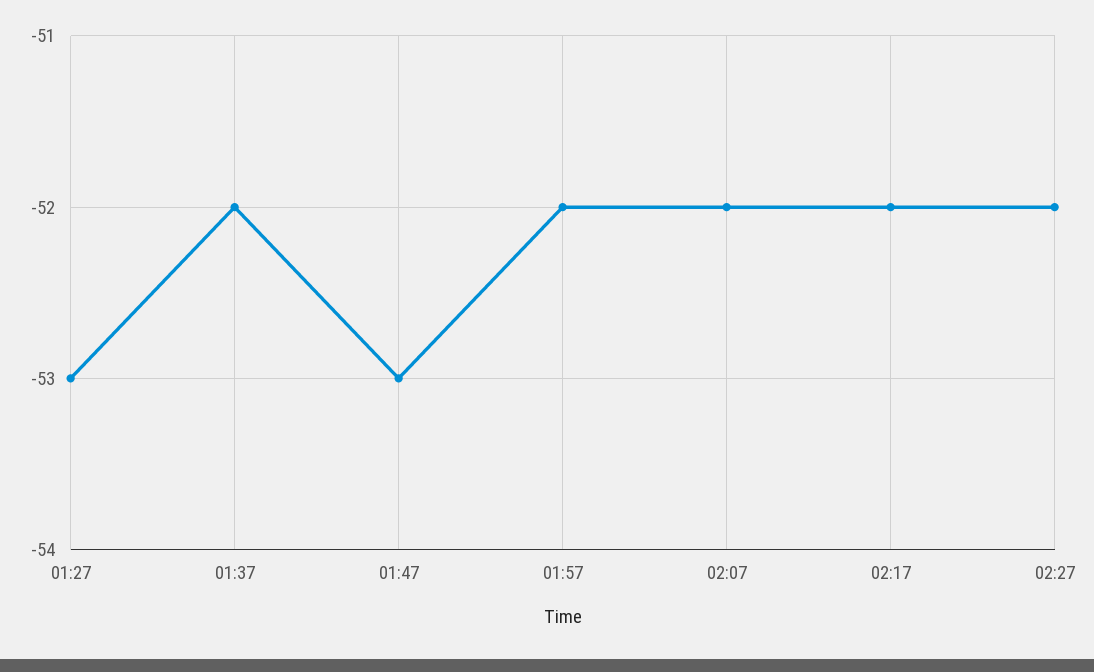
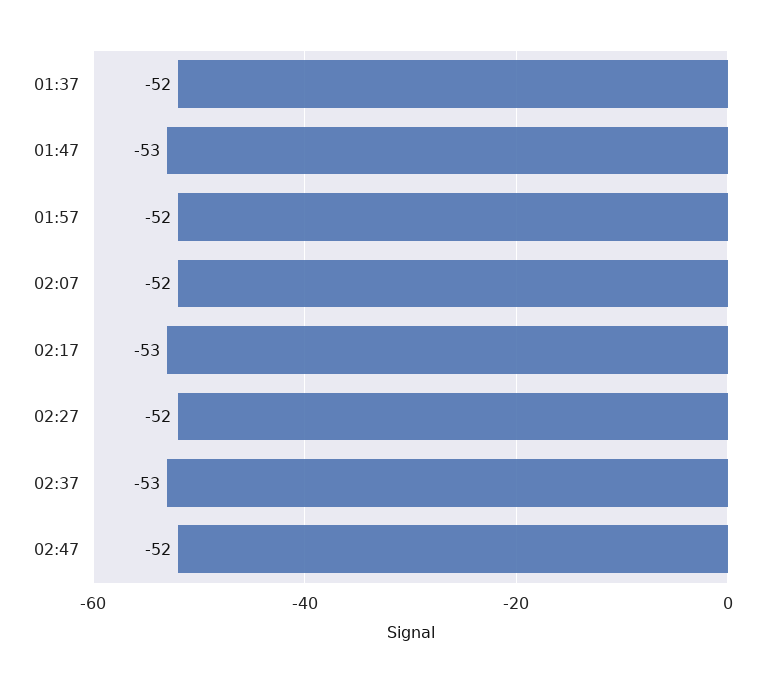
01:27: -53 -> none
02:17: -52 -> -53
02:37: none -> -53
02:47: none -> -52

